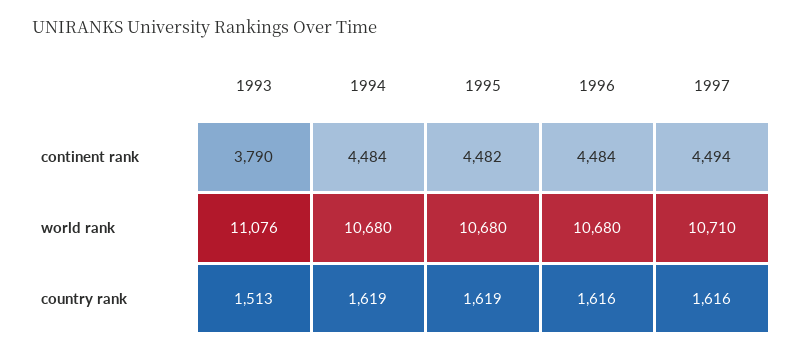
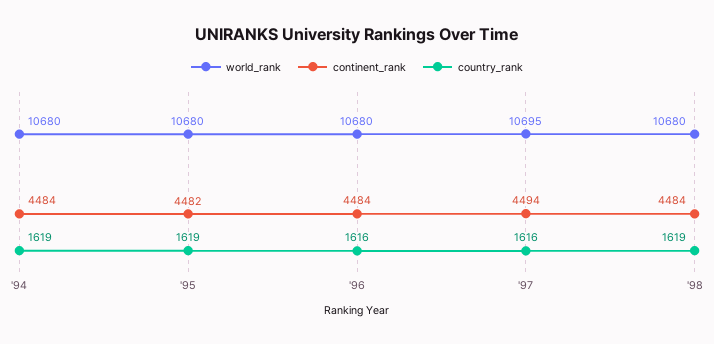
continent rank, 1993: 3790 -> none
world rank, 1993: 11076 -> none
world rank, 1997: 10710 -> 10695
country rank, 1993: 1513 -> none
world rank, '98: none -> 10680
continent rank, '98: none -> 4484
country rank, '98: none -> 1619

